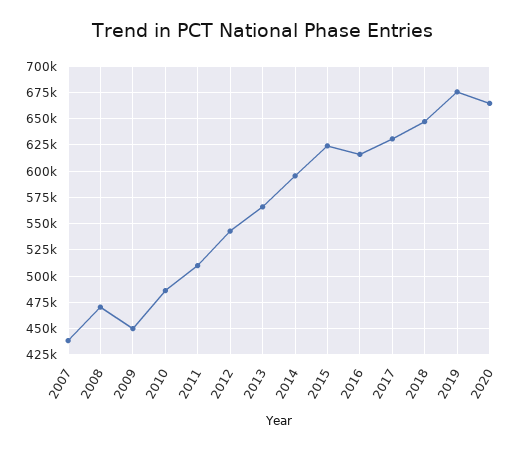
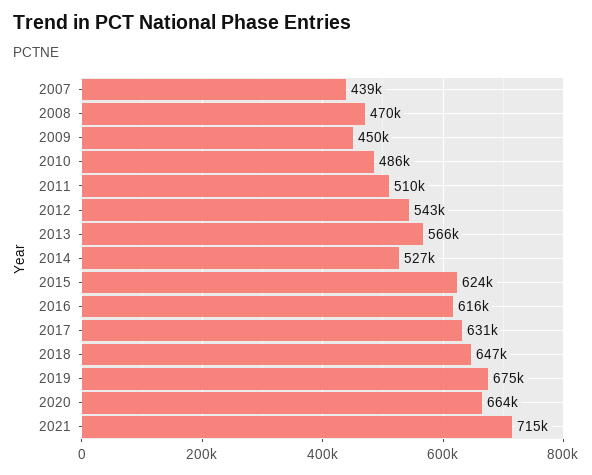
2014: 600000 -> 527000
2021: none -> 715000

